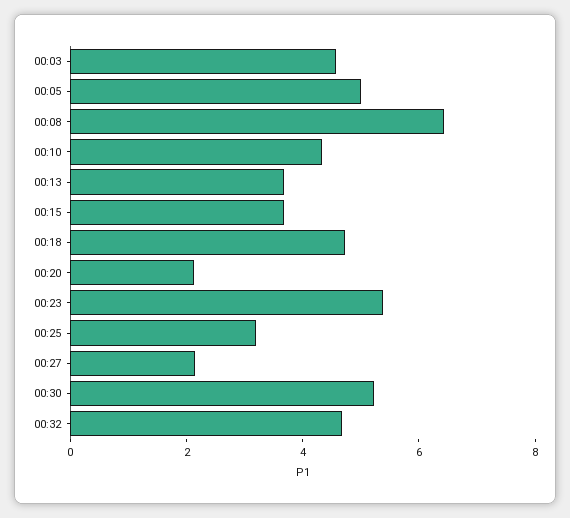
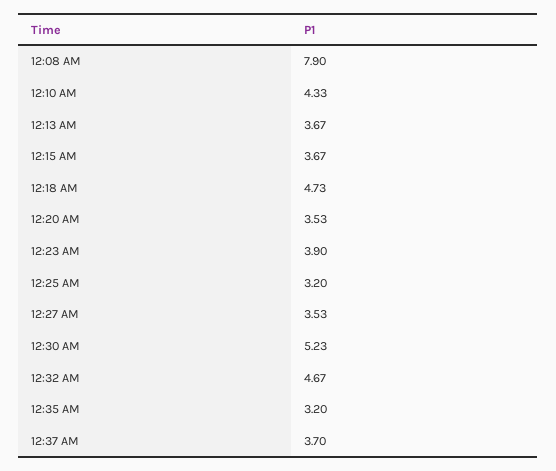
00:03: 4.5 -> none
00:05: 5 -> none
00:08: 6.5 -> 7.9
00:20: 2 -> 3.53
00:23: 5.5 -> 3.9
00:27: 2 -> 3.53
12:35 AM: none -> 3.2
12:37 AM: none -> 3.7

